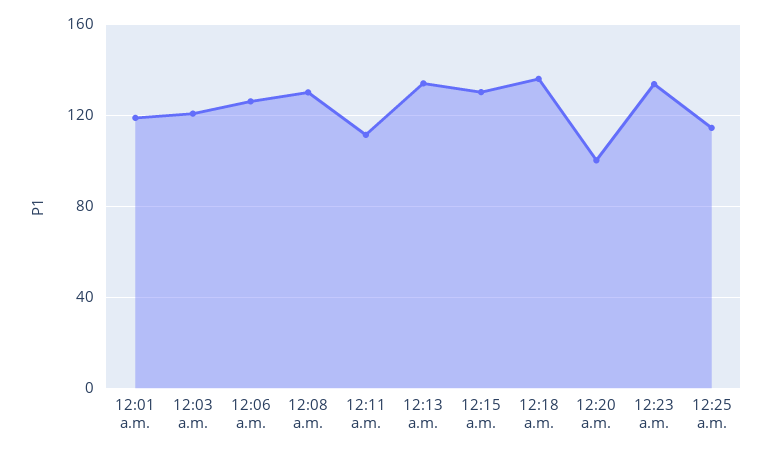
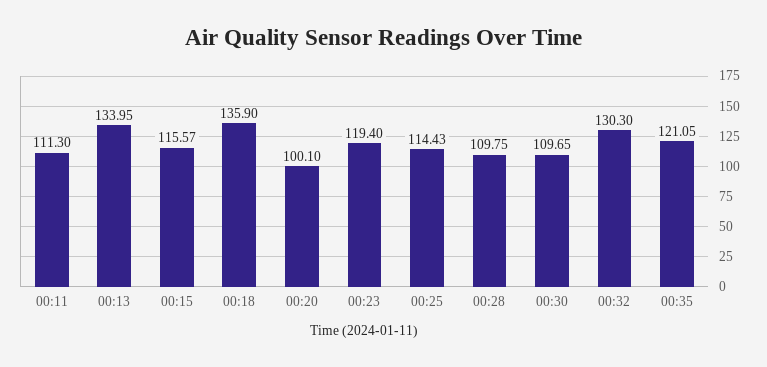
12:01 a.m.: 120 -> none
12:03 a.m.: 120 -> none
12:06 a.m.: 125 -> none
12:08 a.m.: 130 -> none
12:15 a.m.: 130 -> 115.57
12:23 a.m.: 135 -> 119.4
00:28: none -> 109.75
00:30: none -> 109.65
00:32: none -> 130.3
00:35: none -> 121.05

